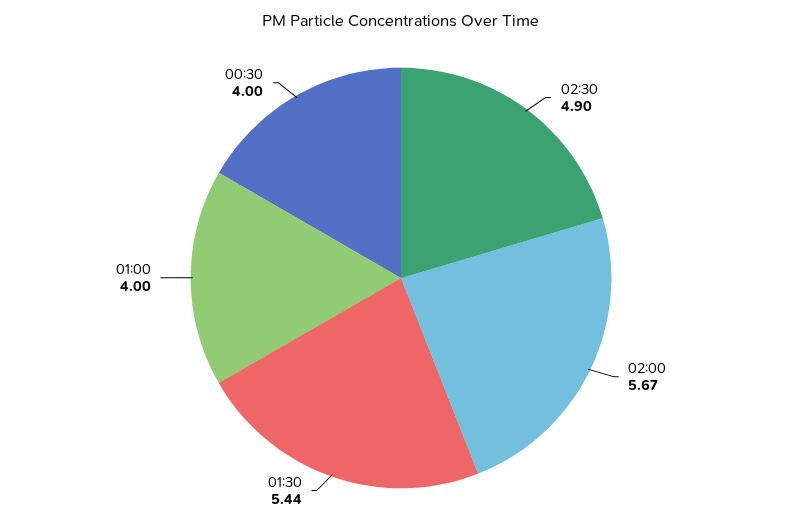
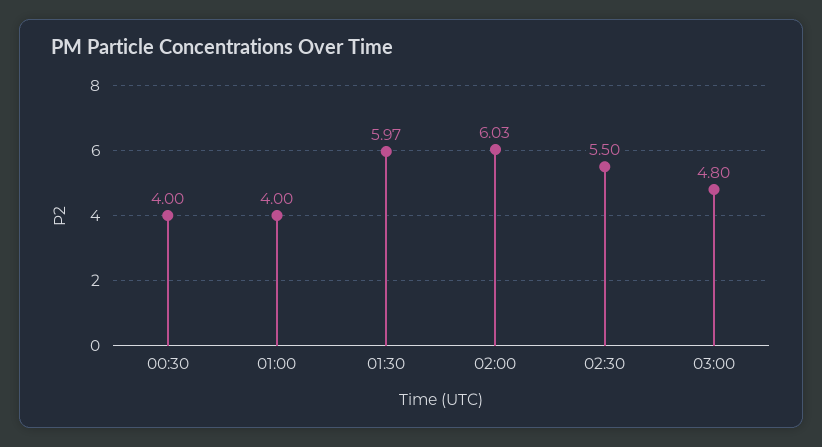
02:30: 4.9 -> 5.5
02:00: 5.67 -> 6.03
01:30: 5.44 -> 5.97
03:00: none -> 4.8

